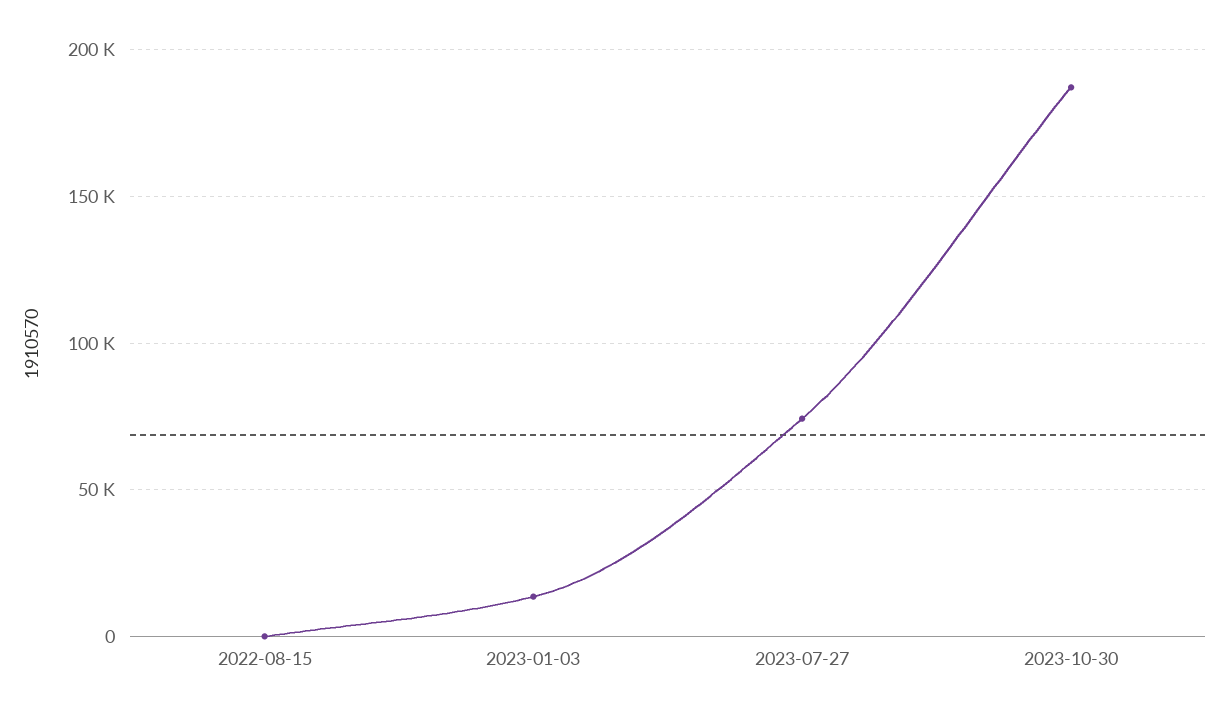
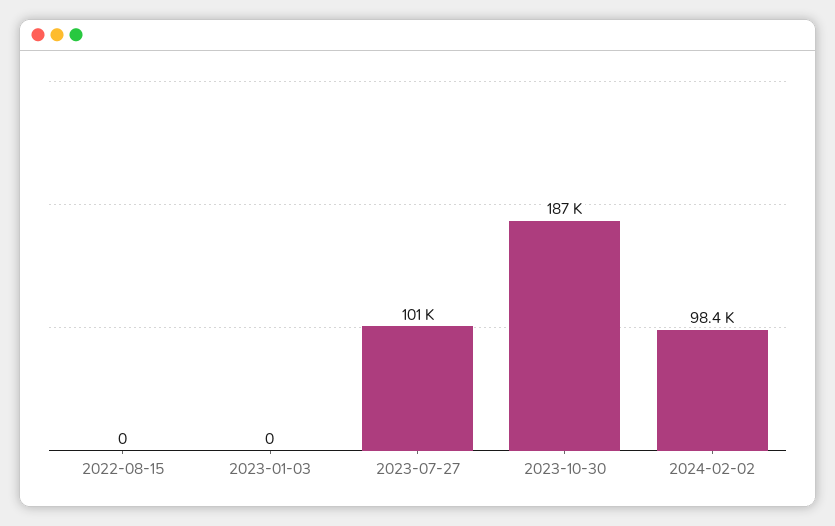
2023-01-03: 15000 -> 0
2023-07-27: 75000 -> 101000
2024-02-02: none -> 98400

